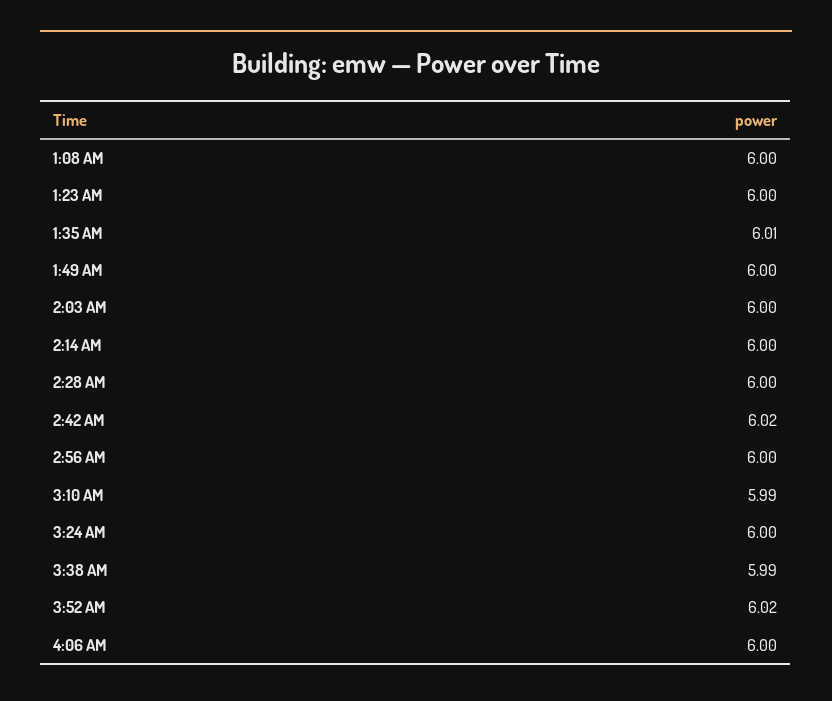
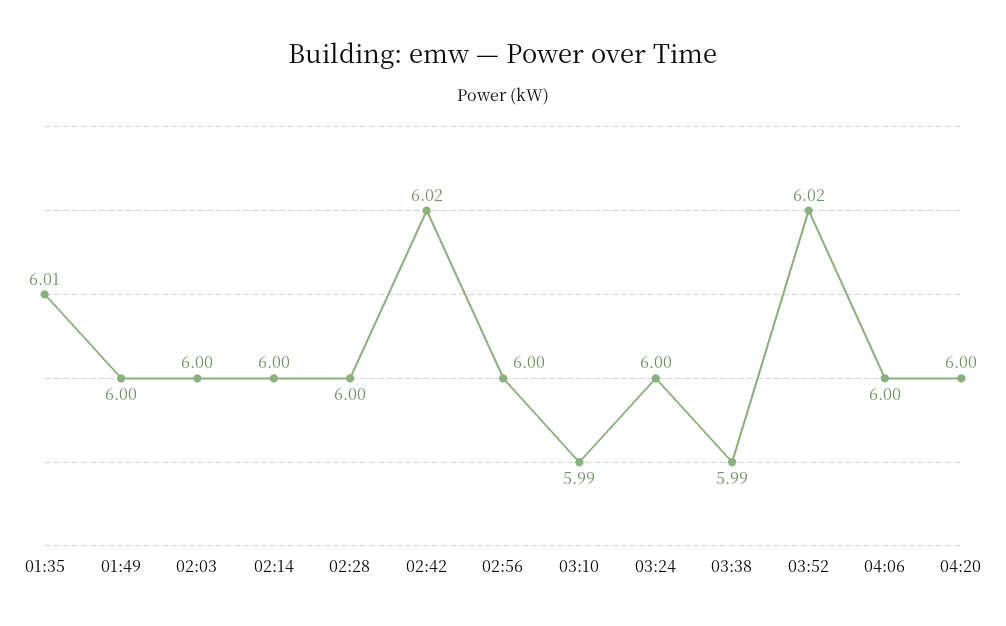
1:08 AM: 6 -> none
1:23 AM: 6 -> none
04:20: none -> 6

